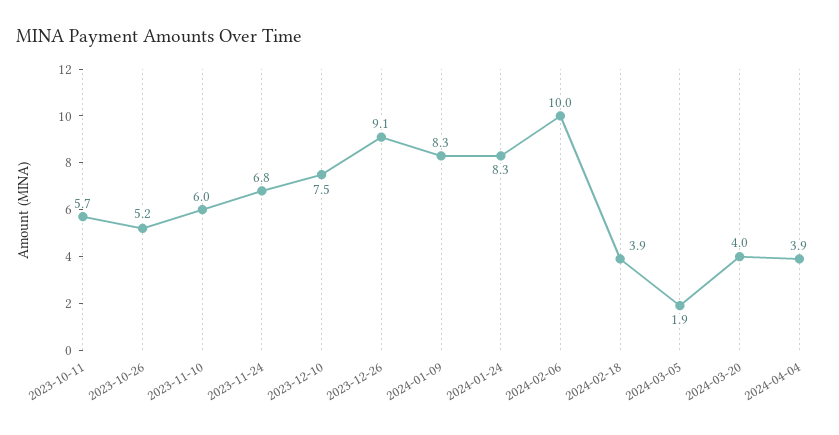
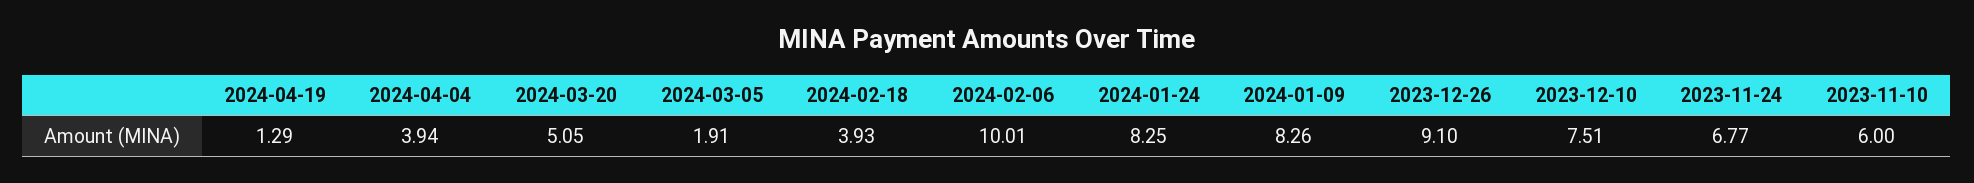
2023-10-11: 5.7 -> none
2023-10-26: 5.2 -> none
2024-03-20: 4 -> 5.05
2024-04-19: none -> 1.29

